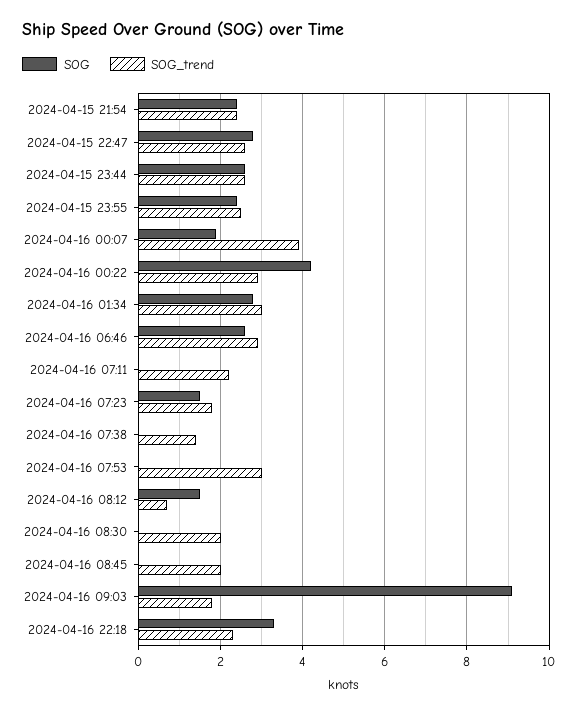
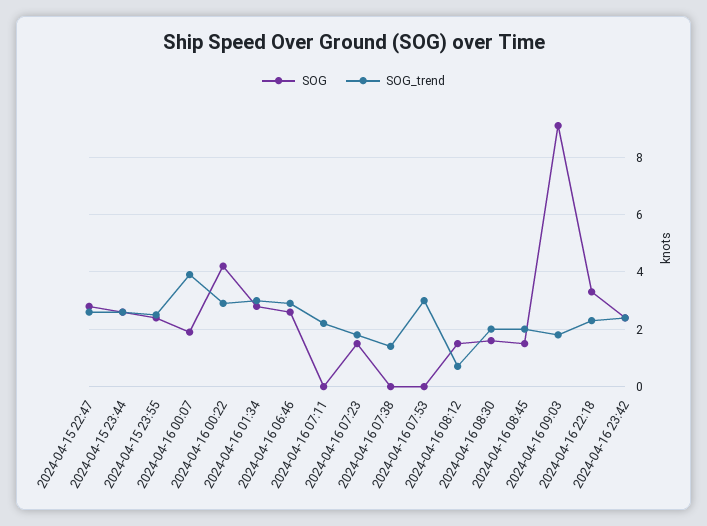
SOG, 2024-04-15 21:54: 2.5 -> none
SOG_trend, 2024-04-15 21:54: 2.5 -> none
SOG, 2024-04-16 08:30: 0 -> 1.5
SOG, 2024-04-16 08:45: 0 -> 1.5
SOG, 2024-04-16 23:42: none -> 2.5
SOG_trend, 2024-04-16 23:42: none -> 2.5

